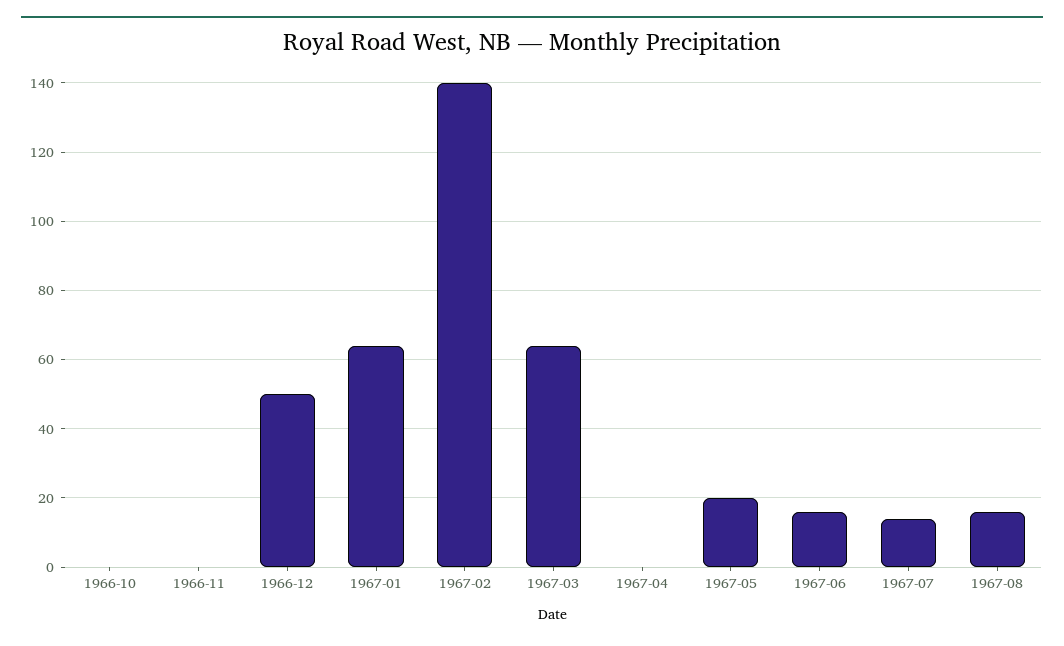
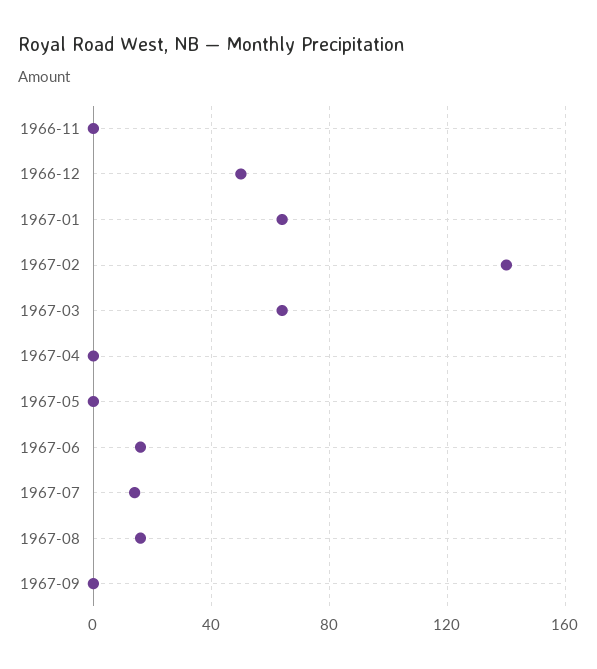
1966-10: 0 -> none
1967-05: 20 -> 0
1967-09: none -> 0

